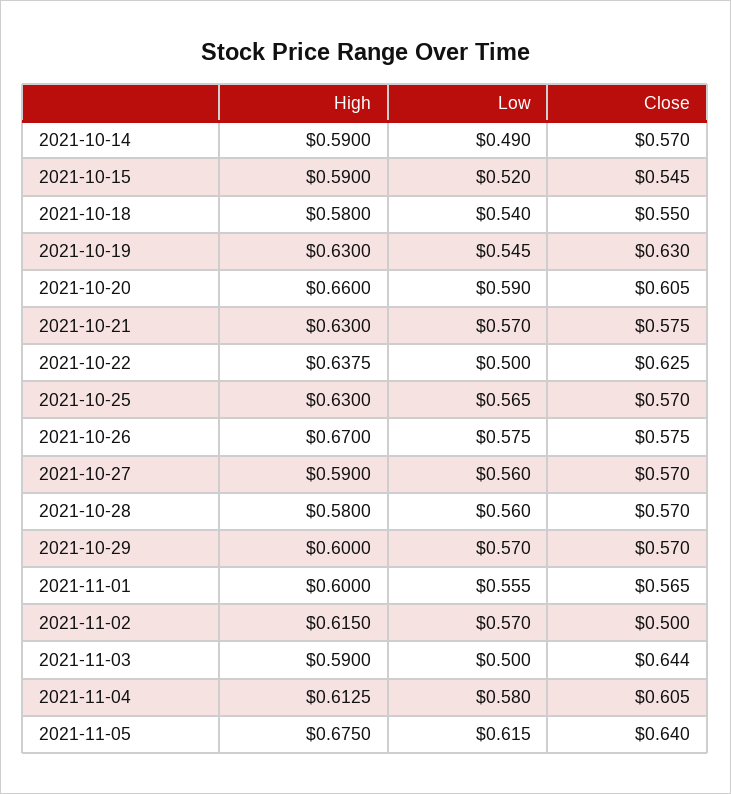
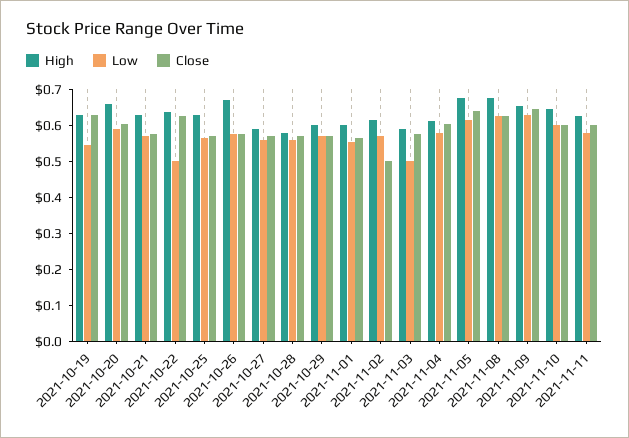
High, 2021-10-14: 0.59 -> none
Low, 2021-10-14: 0.49 -> none
Close, 2021-10-14: 0.57 -> none
High, 2021-10-15: 0.59 -> none
Low, 2021-10-15: 0.52 -> none
Close, 2021-10-15: 0.545 -> none
High, 2021-10-18: 0.58 -> none
Low, 2021-10-18: 0.54 -> none
Close, 2021-10-18: 0.55 -> none
Close, 2021-11-03: 0.644 -> 0.575
High, 2021-11-08: none -> 0.675
Low, 2021-11-08: none -> 0.625
Close, 2021-11-08: none -> 0.625
High, 2021-11-09: none -> 0.65
Low, 2021-11-09: none -> 0.625
Close, 2021-11-09: none -> 0.65
High, 2021-11-10: none -> 0.65
Low, 2021-11-10: none -> 0.6
Close, 2021-11-10: none -> 0.6
High, 2021-11-11: none -> 0.625
Low, 2021-11-11: none -> 0.575
Close, 2021-11-11: none -> 0.6

